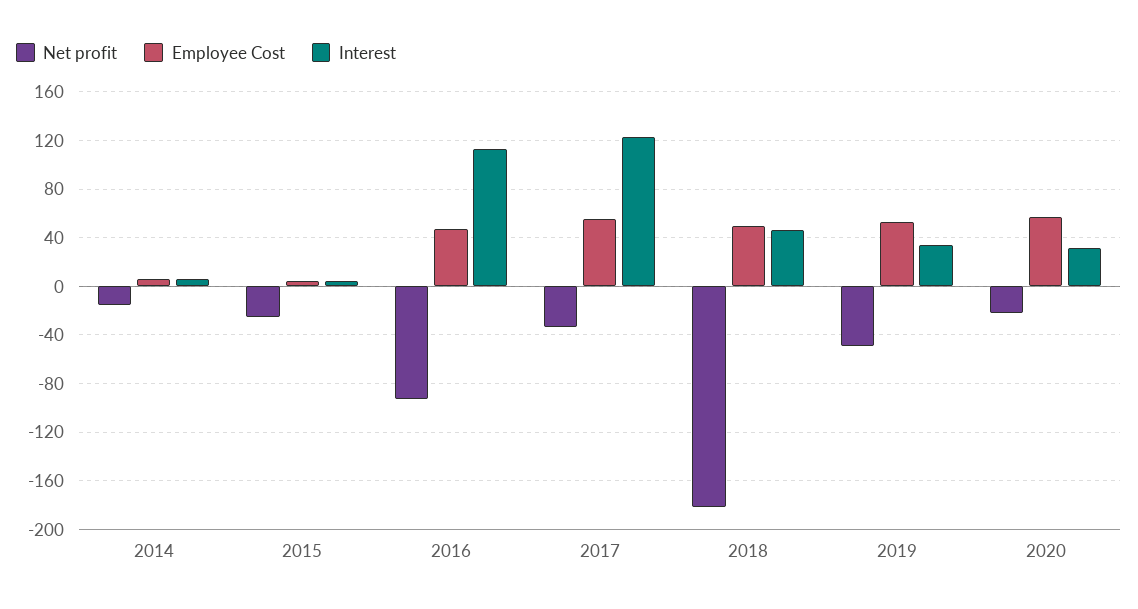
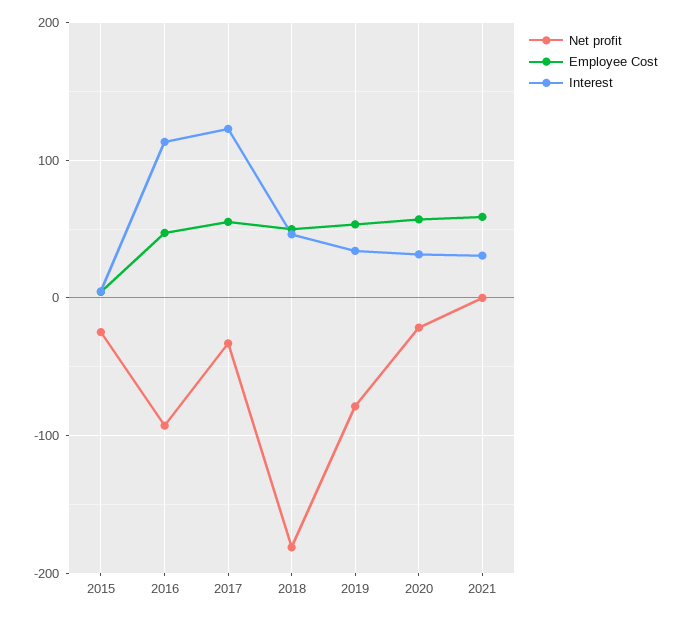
Net profit, 2014: -15 -> none
Employee Cost, 2014: 5 -> none
Interest, 2014: 5 -> none
Net profit, 2019: -50 -> -80
Net profit, 2021: none -> 0
Employee Cost, 2021: none -> 60
Interest, 2021: none -> 30

